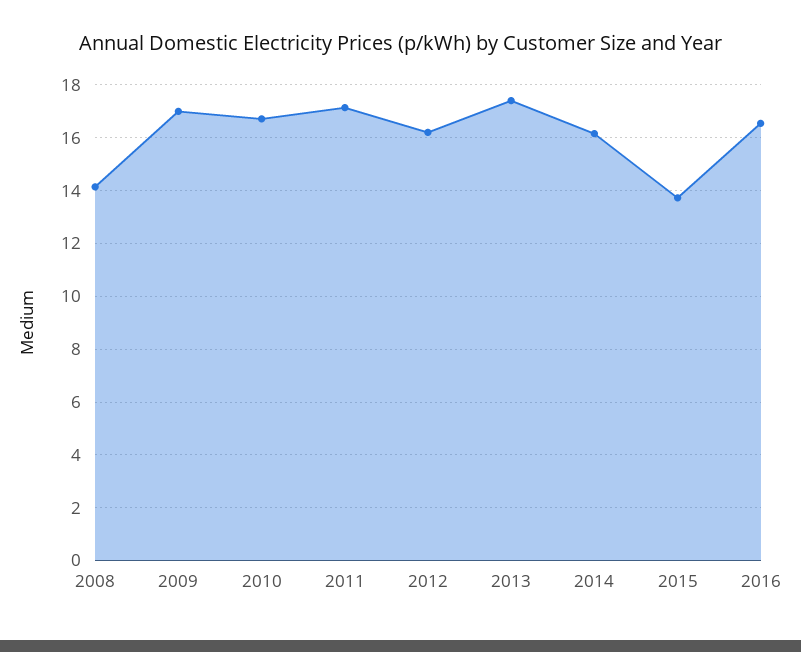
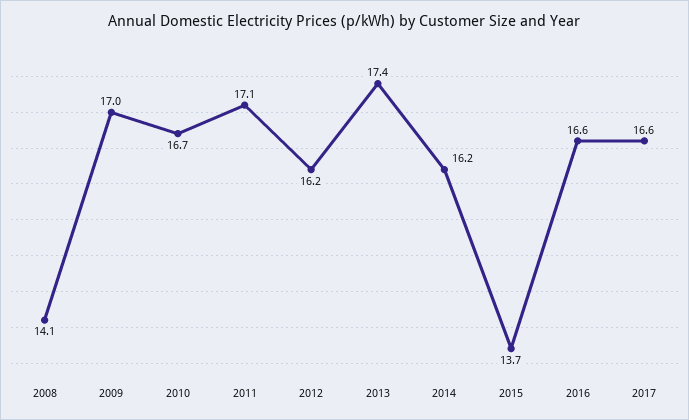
2017: none -> 16.6

